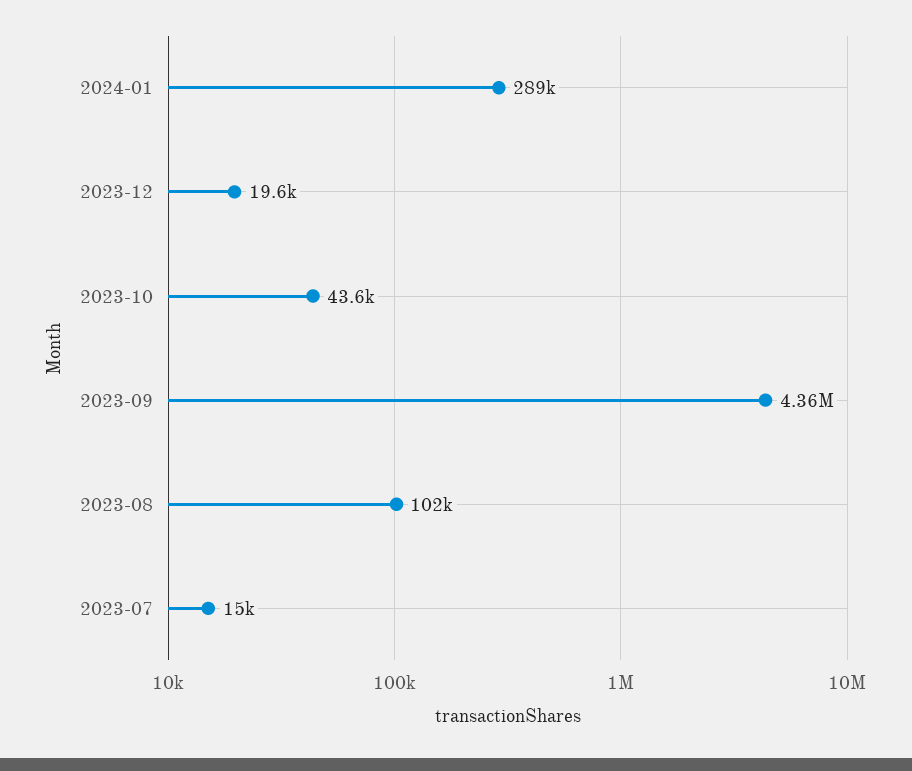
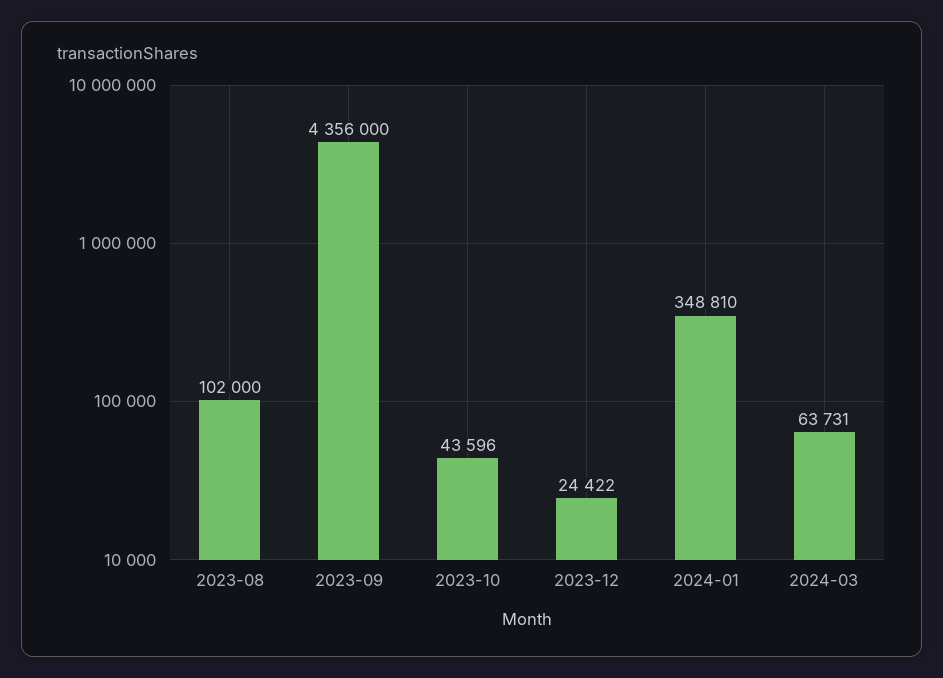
2024-01: 289000 -> 348810
2023-12: 19600 -> 24422
2023-07: 15000 -> none
2024-03: none -> 63731

